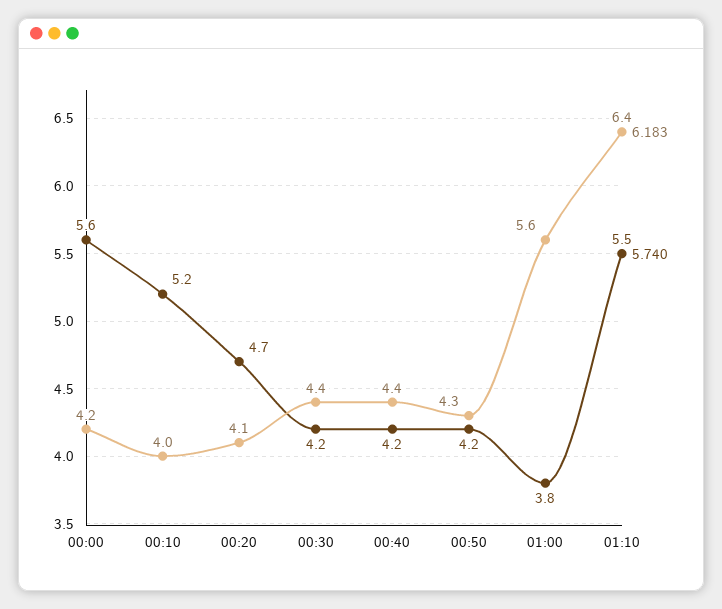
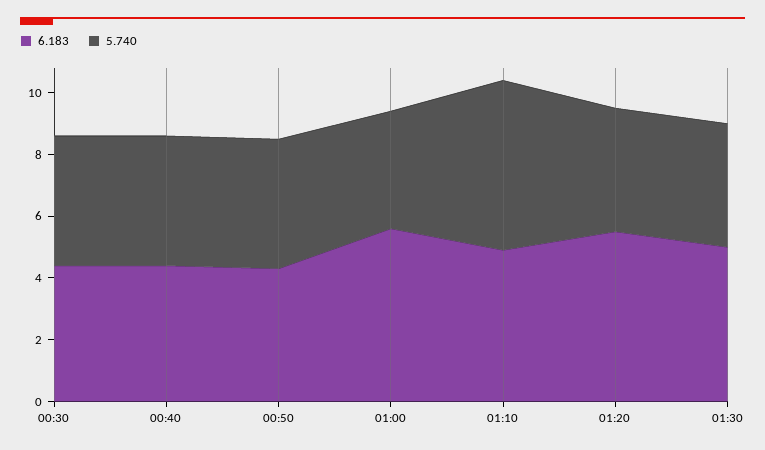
6.183, 00:00: 4.2 -> none
5.740, 00:00: 5.6 -> none
6.183, 00:10: 4 -> none
5.740, 00:10: 5.2 -> none
6.183, 00:20: 4.1 -> none
5.740, 00:20: 4.7 -> none
6.183, 01:10: 6.4 -> 5
6.183, 01:20: none -> 5.5
5.740, 01:20: none -> 4
6.183, 01:30: none -> 5
5.740, 01:30: none -> 4

